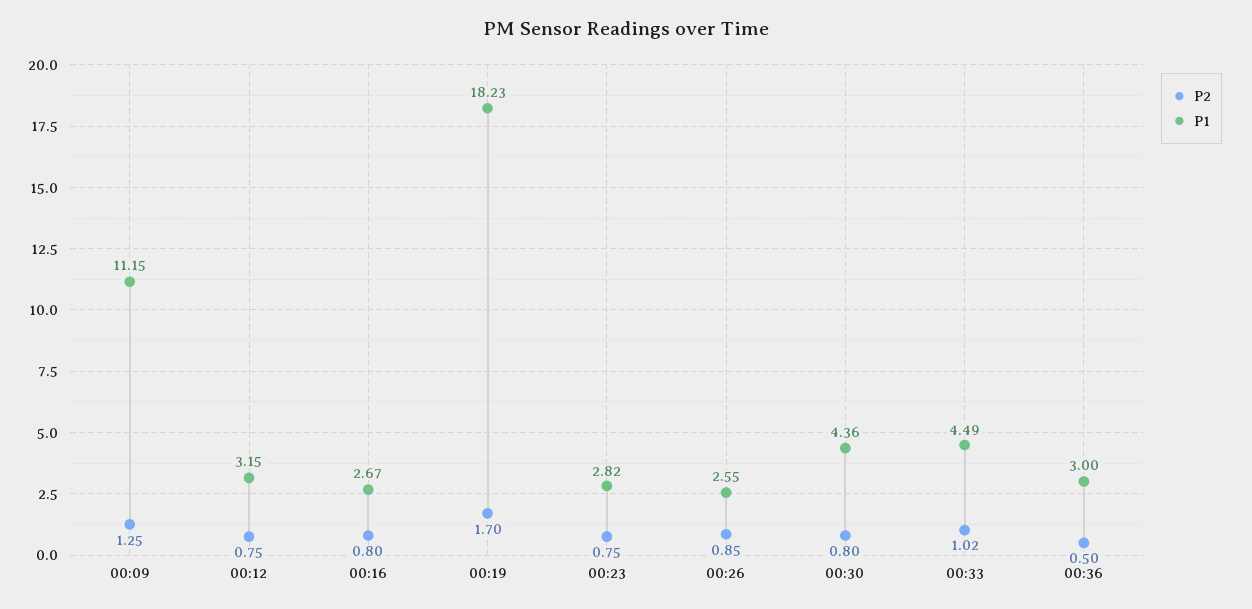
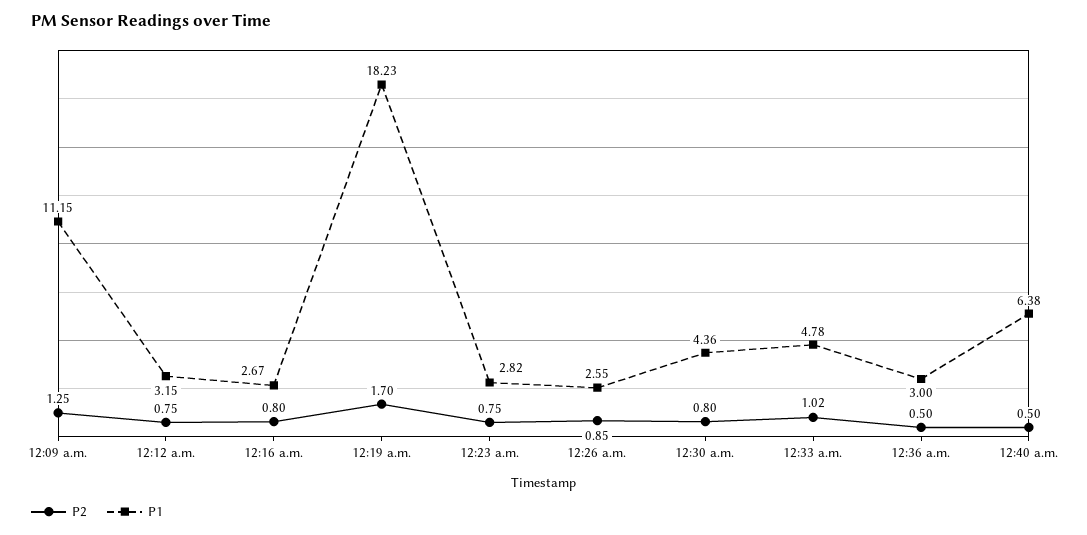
P1, 00:33: 4.49 -> 4.78
P2, 12:40 a.m.: none -> 0.5
P1, 12:40 a.m.: none -> 6.38

